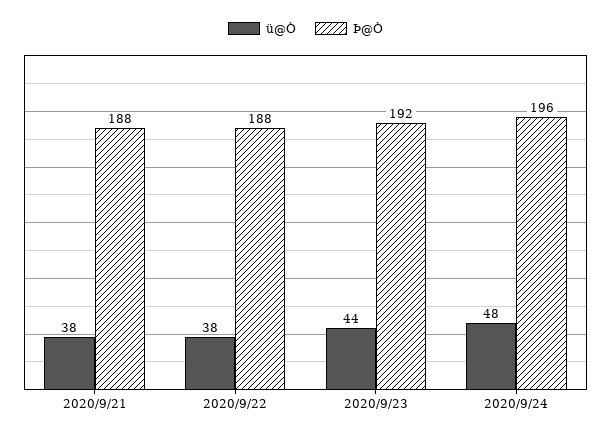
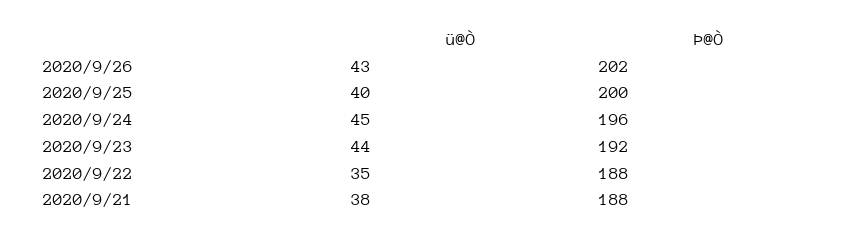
ü@Ò, 2020/9/22: 38 -> 35
ü@Ò, 2020/9/24: 48 -> 45
ü@Ò, 2020/9/26: none -> 43
Þ@Ò, 2020/9/26: none -> 202
ü@Ò, 2020/9/25: none -> 40
Þ@Ò, 2020/9/25: none -> 200

